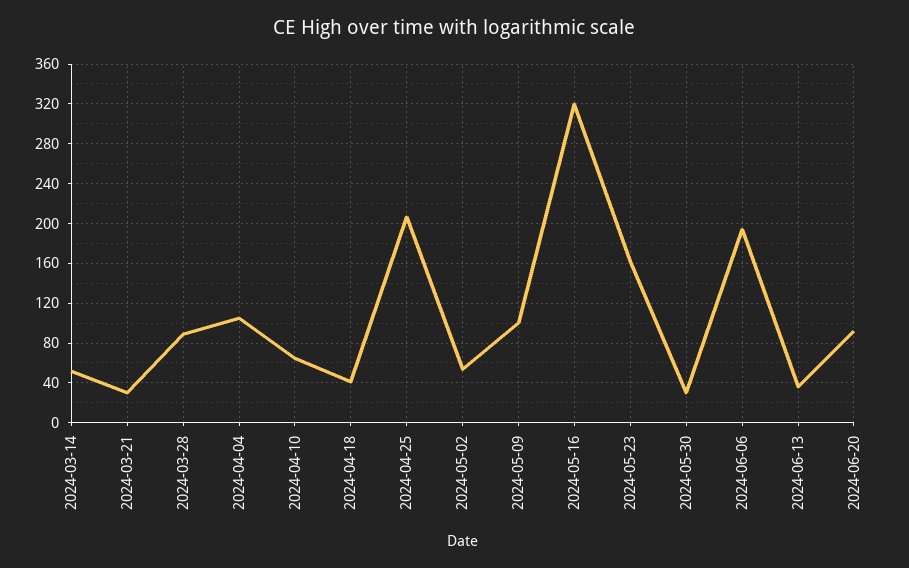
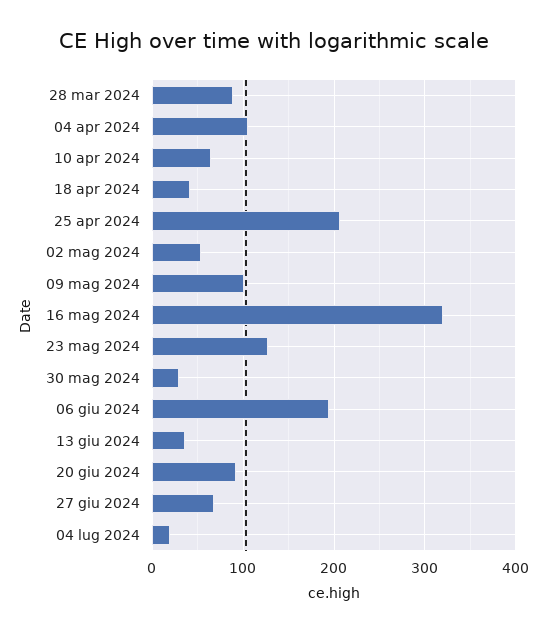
2024-03-14: 50 -> none
2024-03-21: 30 -> none
2024-05-23: 160 -> 130
27 giu 2024: none -> 70
04 lug 2024: none -> 20

